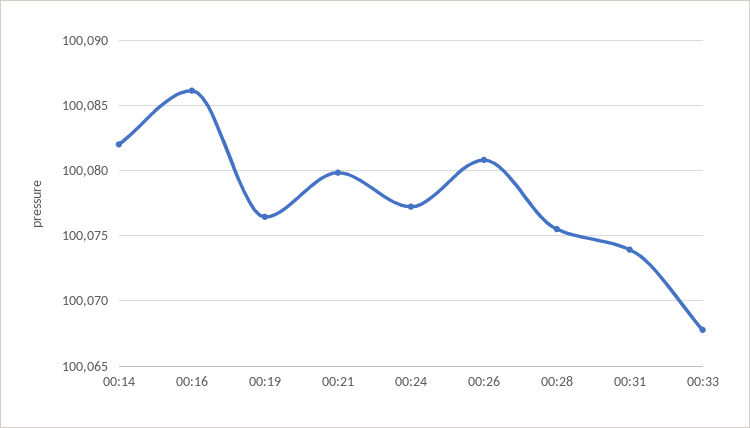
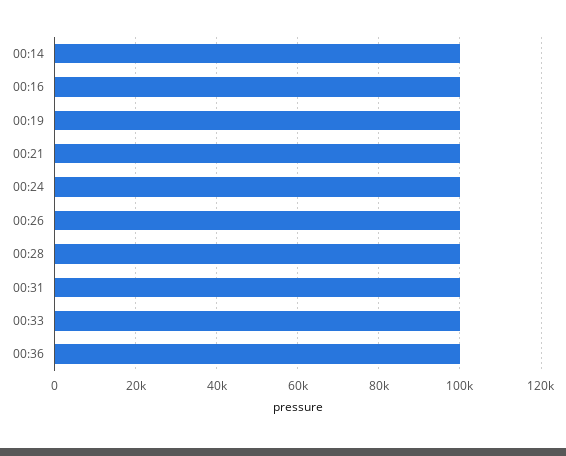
00:36: none -> 100000

